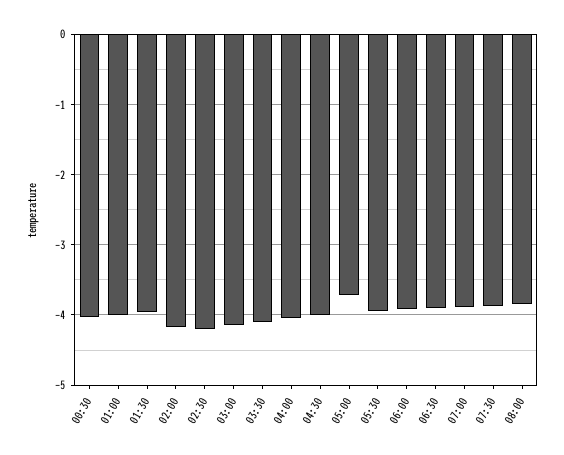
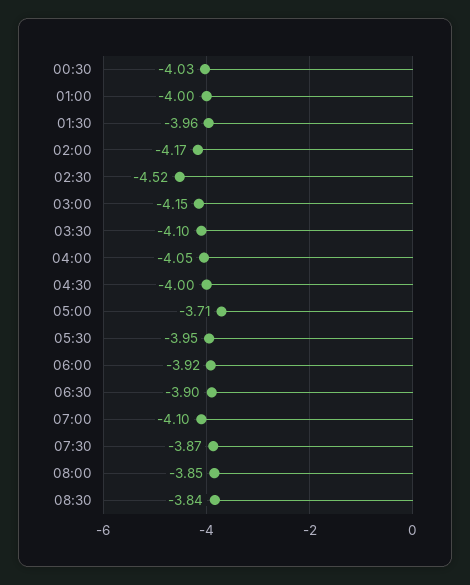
02:30: -4.2 -> -4.52
07:00: -3.9 -> -4.1
08:30: none -> -3.84

